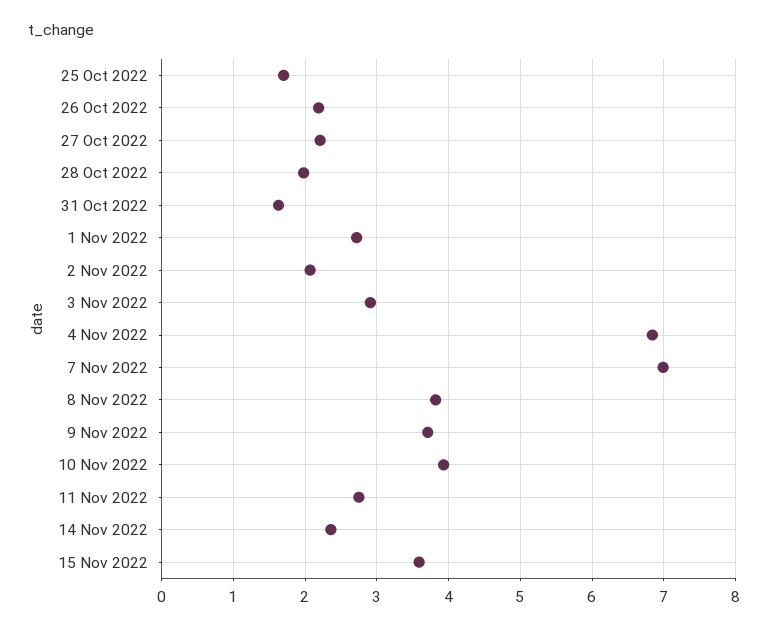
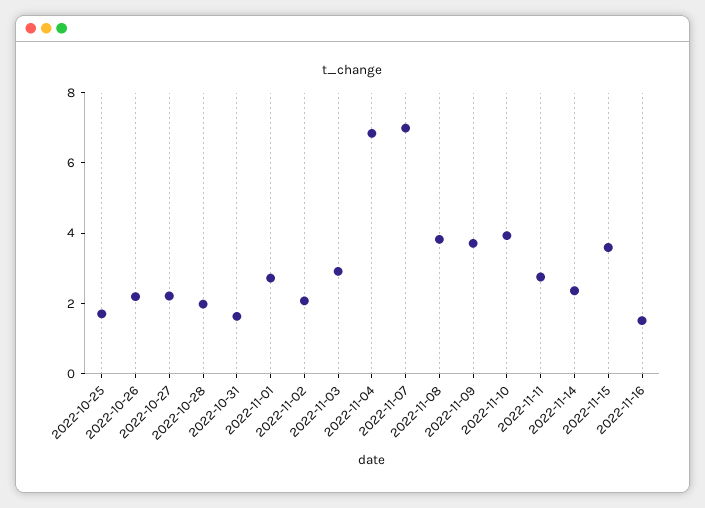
2022-11-16: none -> 1.5

